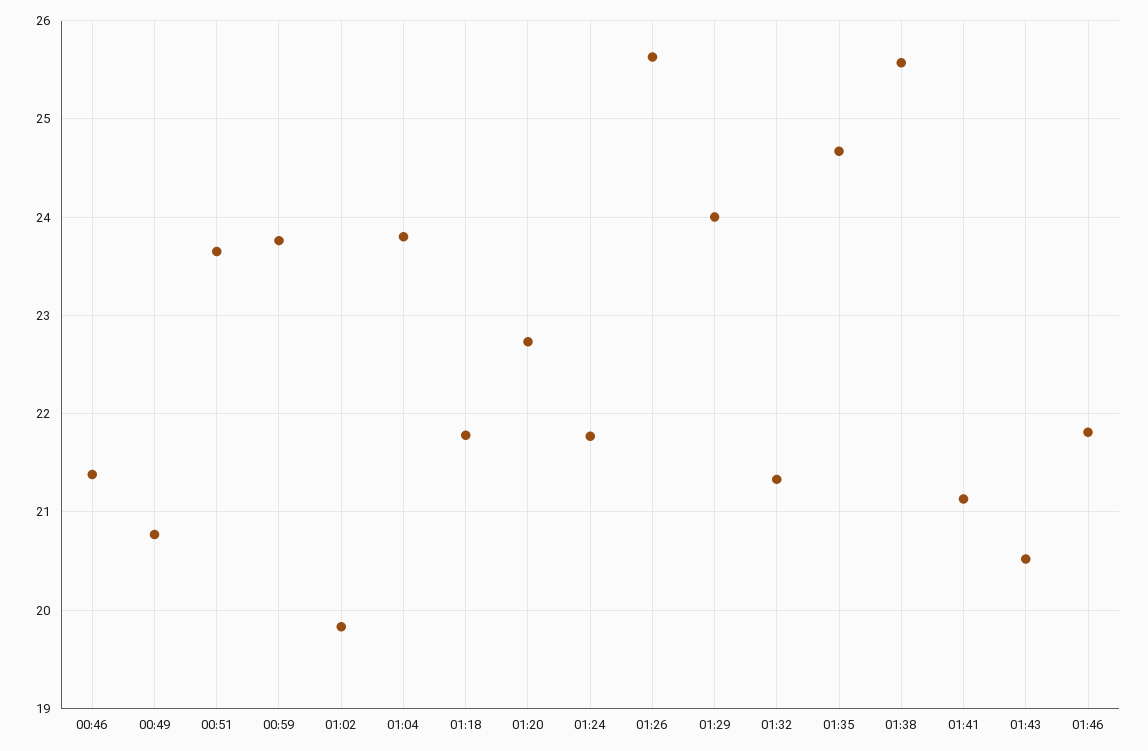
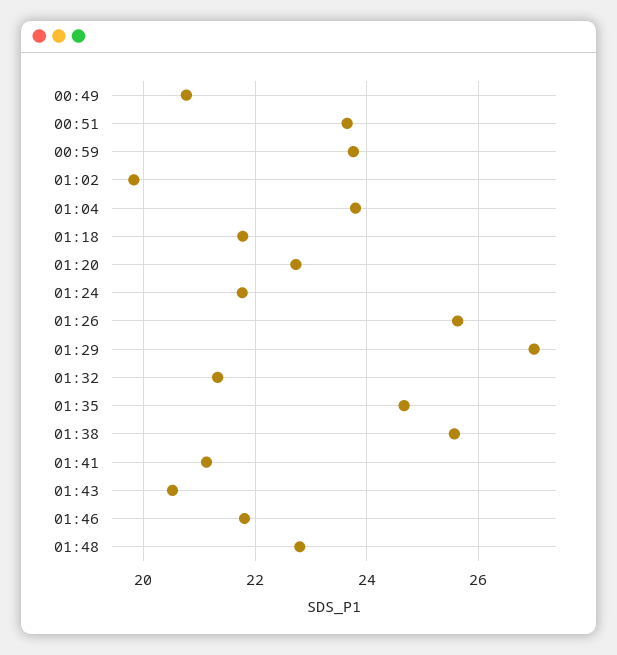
00:46: 21.4 -> none
01:29: 24 -> 27
01:48: none -> 22.8

